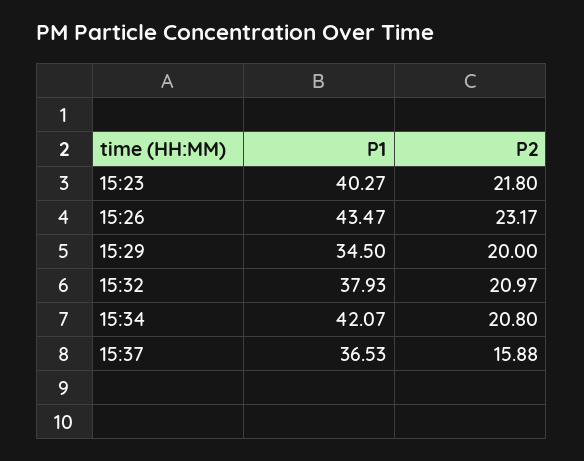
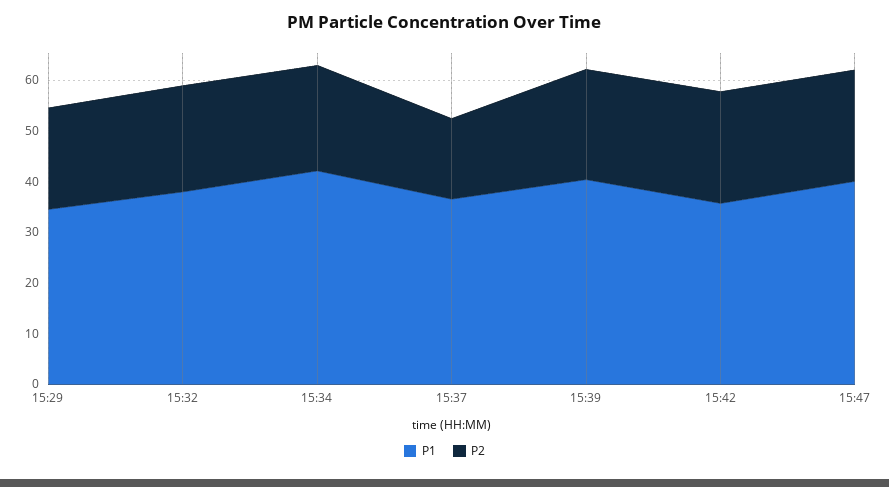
P1, 15:23: 40.27 -> none
P2, 15:23: 21.8 -> none
P1, 15:26: 43.47 -> none
P2, 15:26: 23.17 -> none
P1, 15:39: none -> 40
P2, 15:39: none -> 22
P1, 15:42: none -> 36
P2, 15:42: none -> 22
P1, 15:47: none -> 40
P2, 15:47: none -> 22

